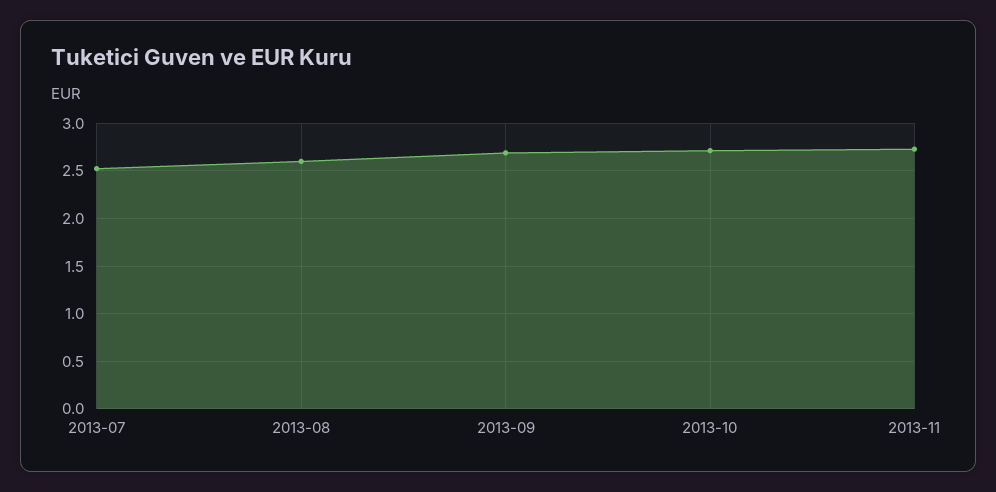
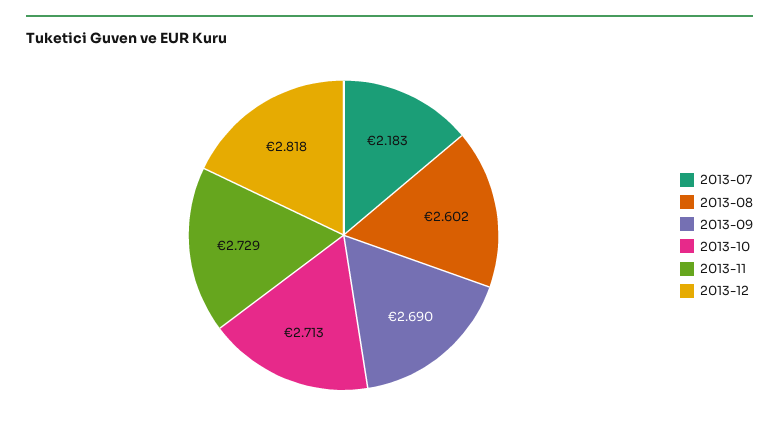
2013-07: 2.5 -> 2.183
2013-12: none -> 2.818

